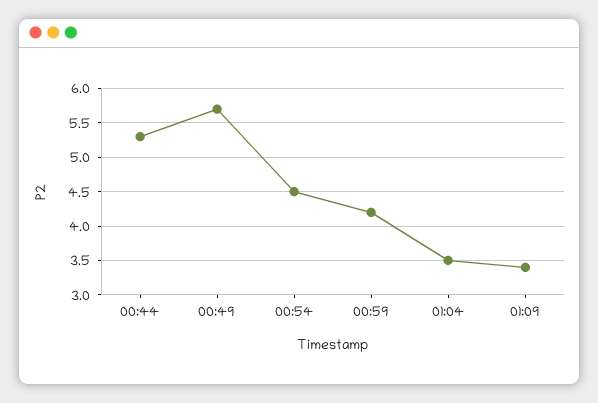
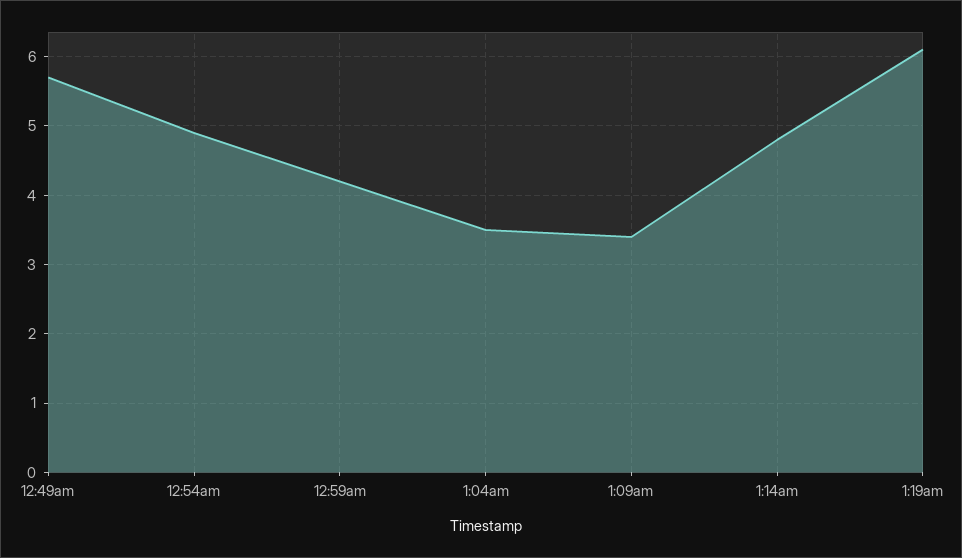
00:44: 5.3 -> none
00:54: 4.5 -> 4.9
1:14am: none -> 4.8
1:19am: none -> 6.1

